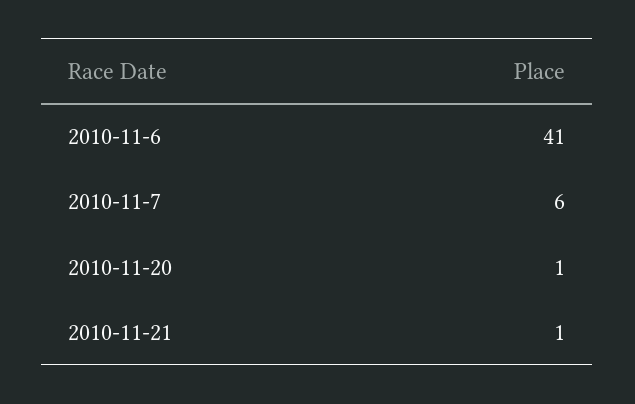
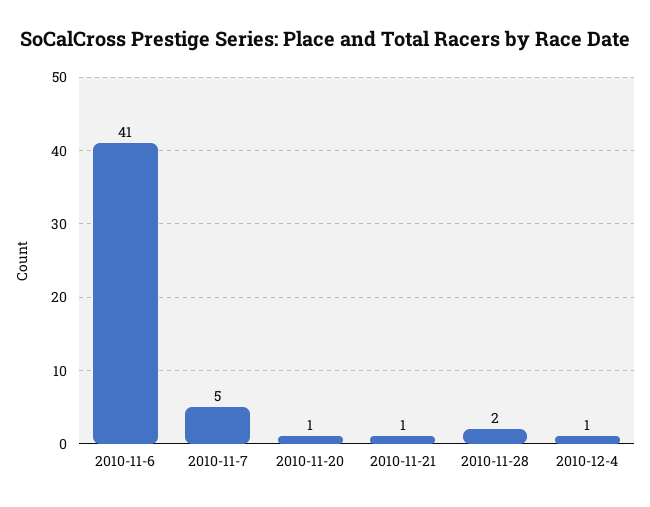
2010-11-7: 6 -> 5
2010-11-28: none -> 2
2010-12-4: none -> 1

